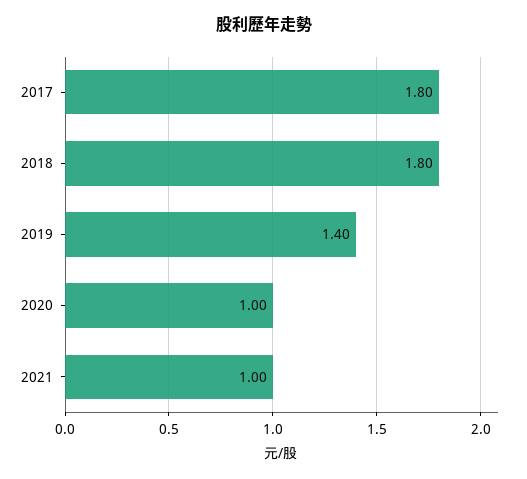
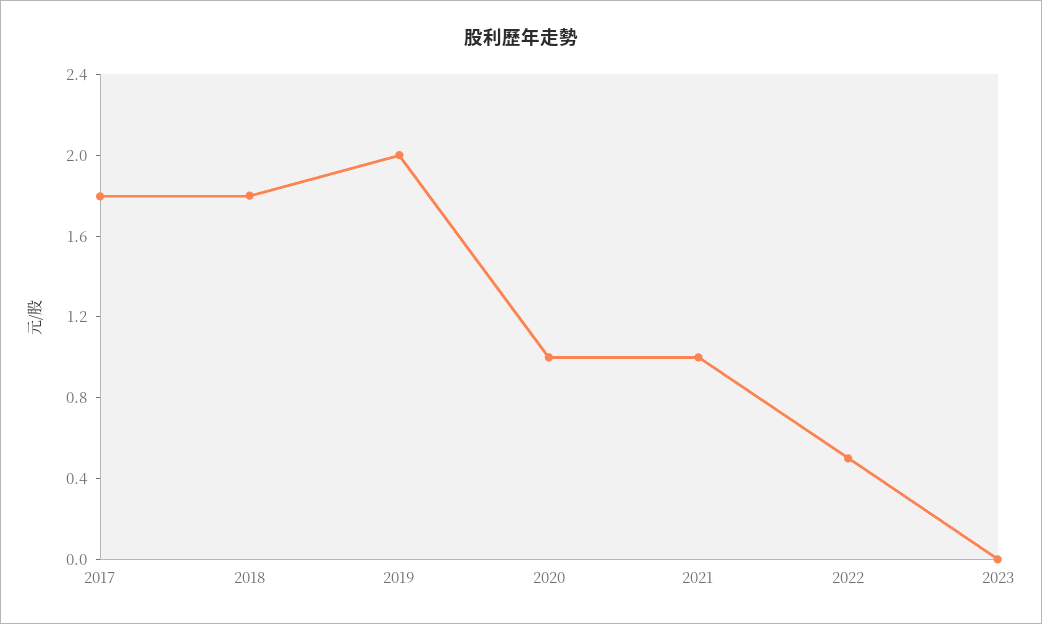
2019: 1.4 -> 2
2022: none -> 0.5
2023: none -> 0

